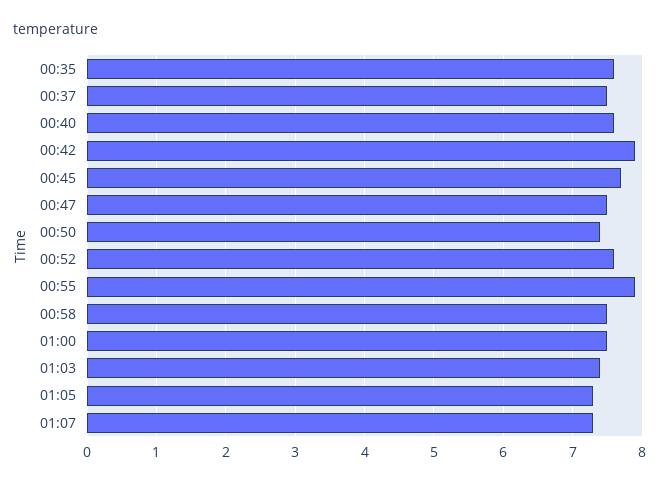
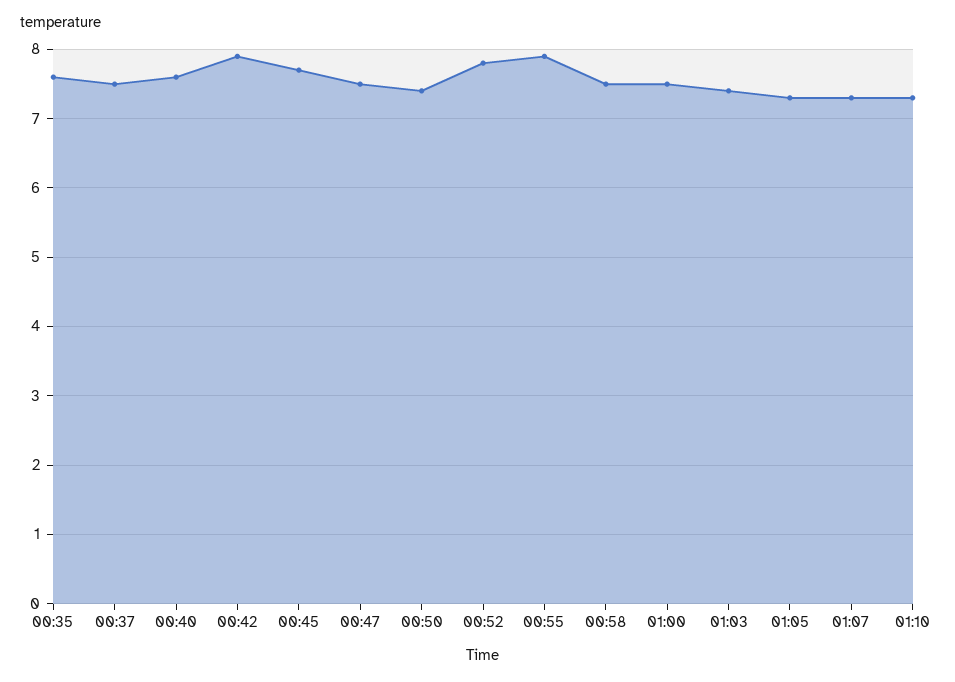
00:52: 7.6 -> 7.8
01:10: none -> 7.3

